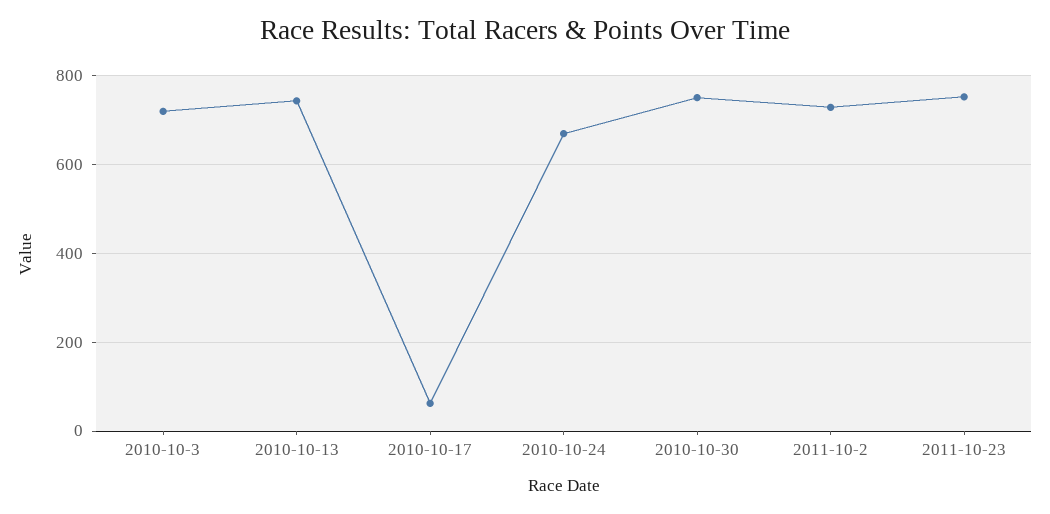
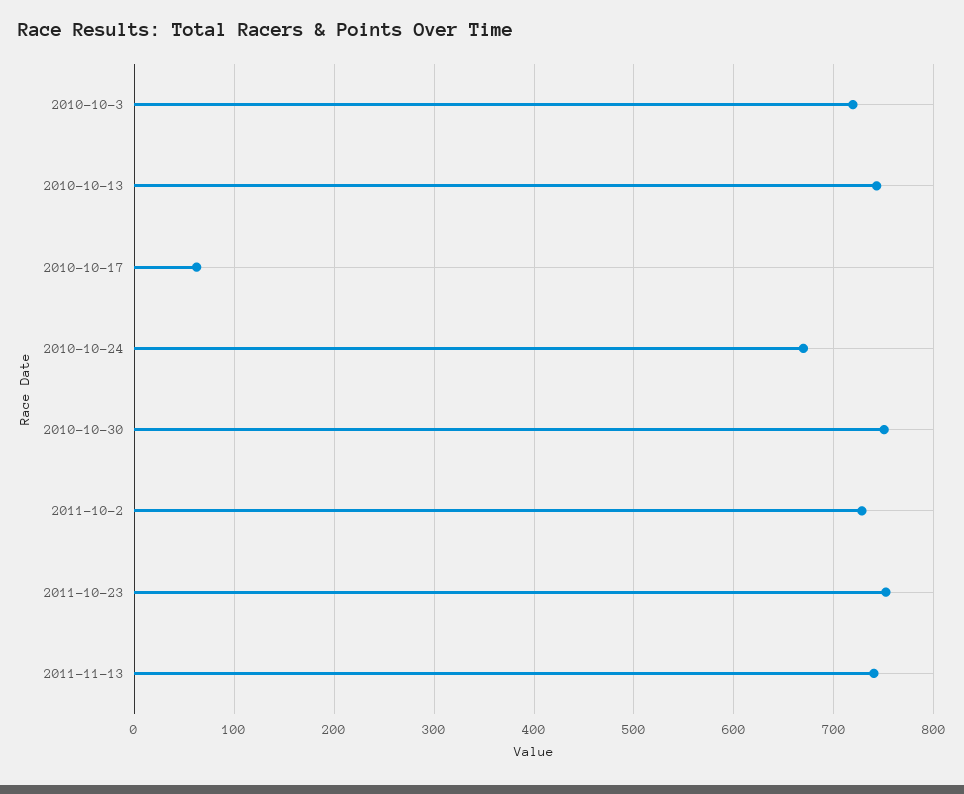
2011-11-13: none -> 740

